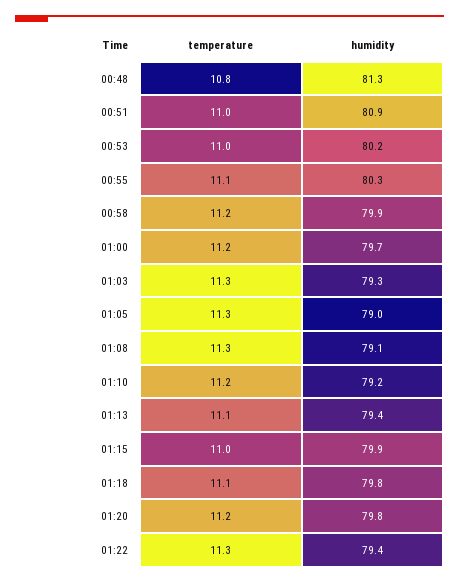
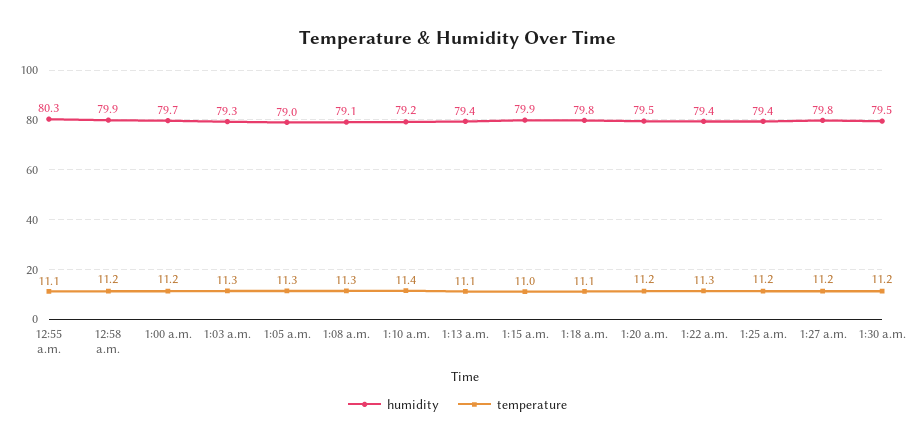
temperature, 00:48: 10.8 -> none
humidity, 00:48: 81.3 -> none
temperature, 00:51: 11 -> none
humidity, 00:51: 80.9 -> none
temperature, 00:53: 11 -> none
humidity, 00:53: 80.2 -> none
temperature, 01:10: 11.2 -> 11.4
humidity, 01:20: 79.8 -> 79.5
humidity, 1:25 a.m.: none -> 79.4
temperature, 1:25 a.m.: none -> 11.2
humidity, 1:27 a.m.: none -> 79.8
temperature, 1:27 a.m.: none -> 11.2
humidity, 1:30 a.m.: none -> 79.5
temperature, 1:30 a.m.: none -> 11.2

